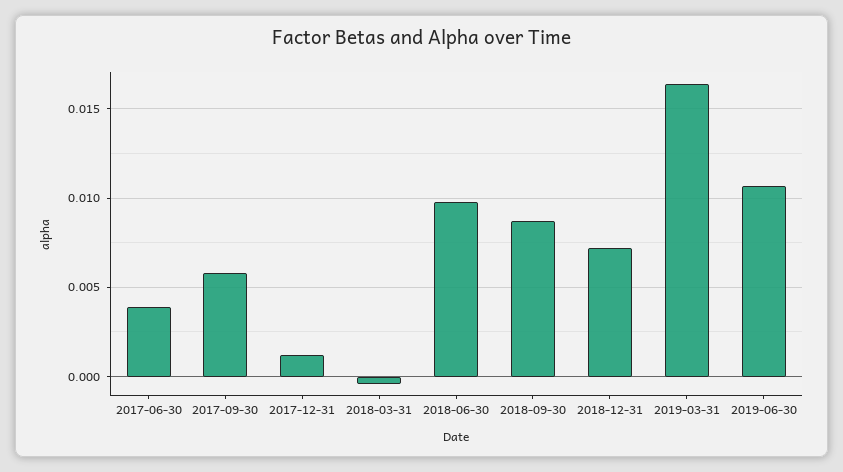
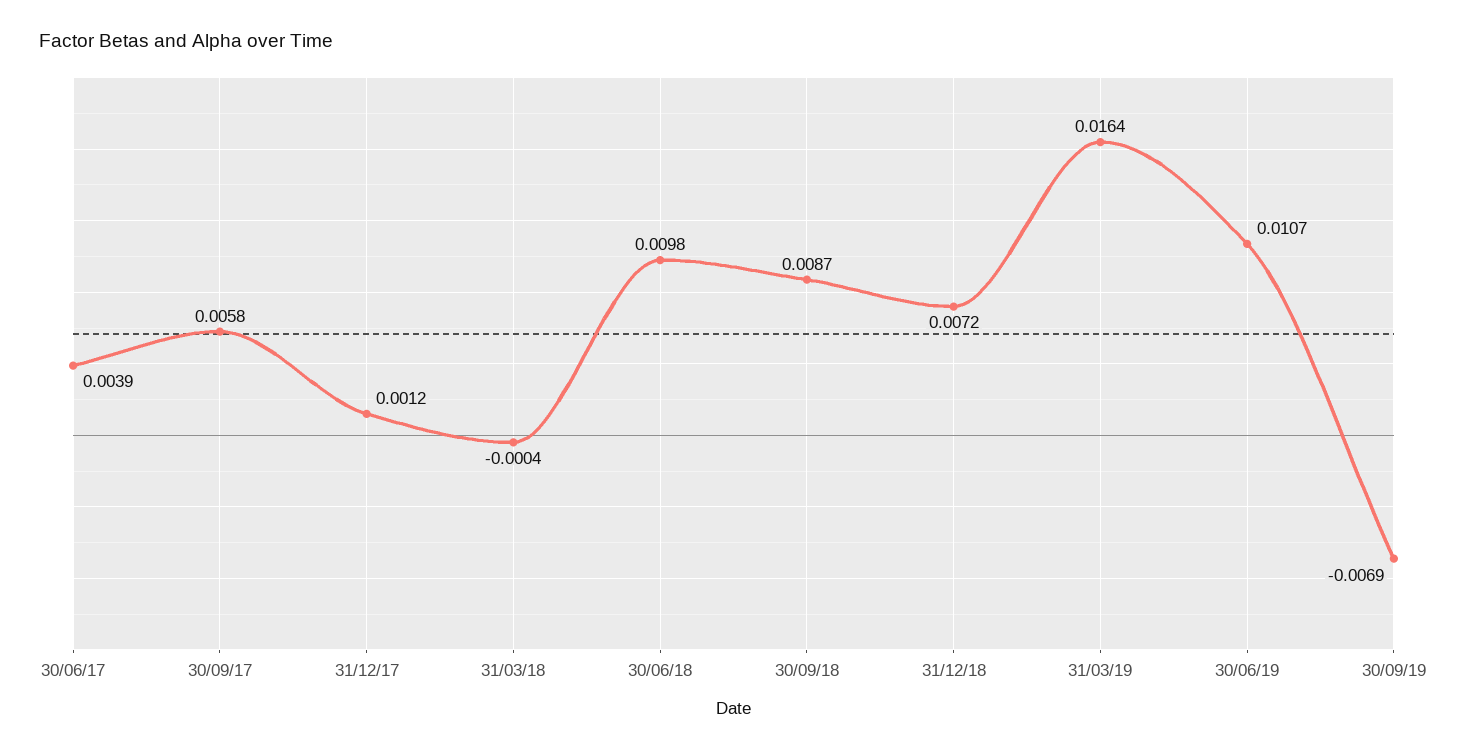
30/09/19: none -> -0.0069

